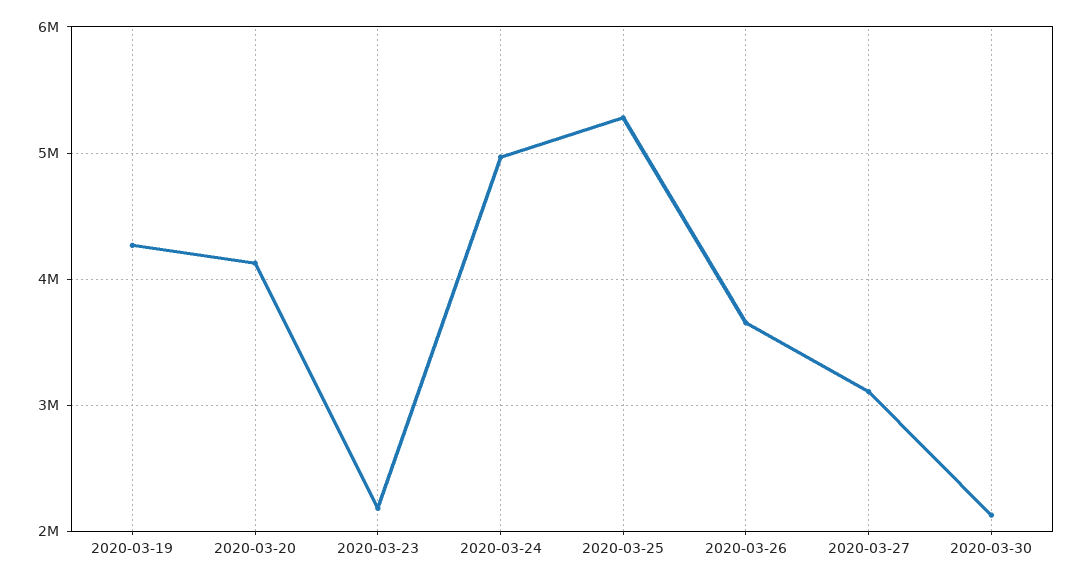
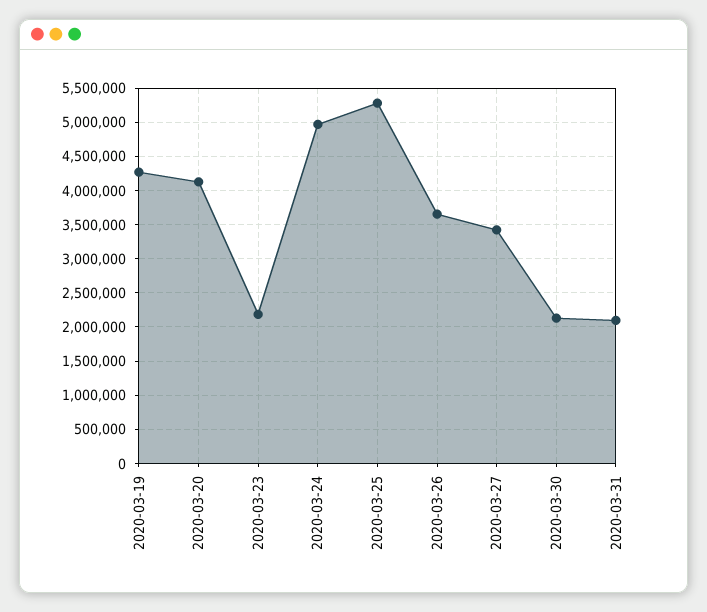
2020-03-27: 3100000 -> 3400000
2020-03-31: none -> 2100000

